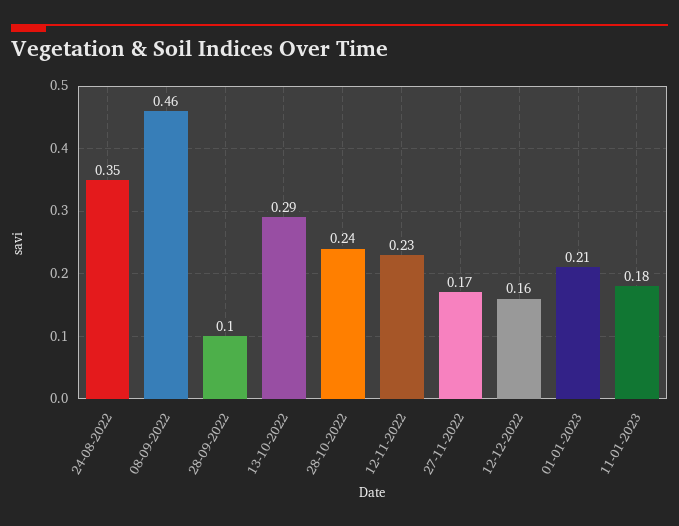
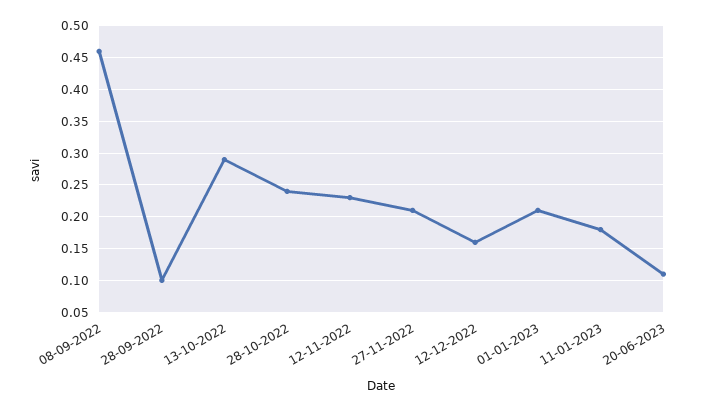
24-08-2022: 0.35 -> none
27-11-2022: 0.17 -> 0.21
20-06-2023: none -> 0.11

